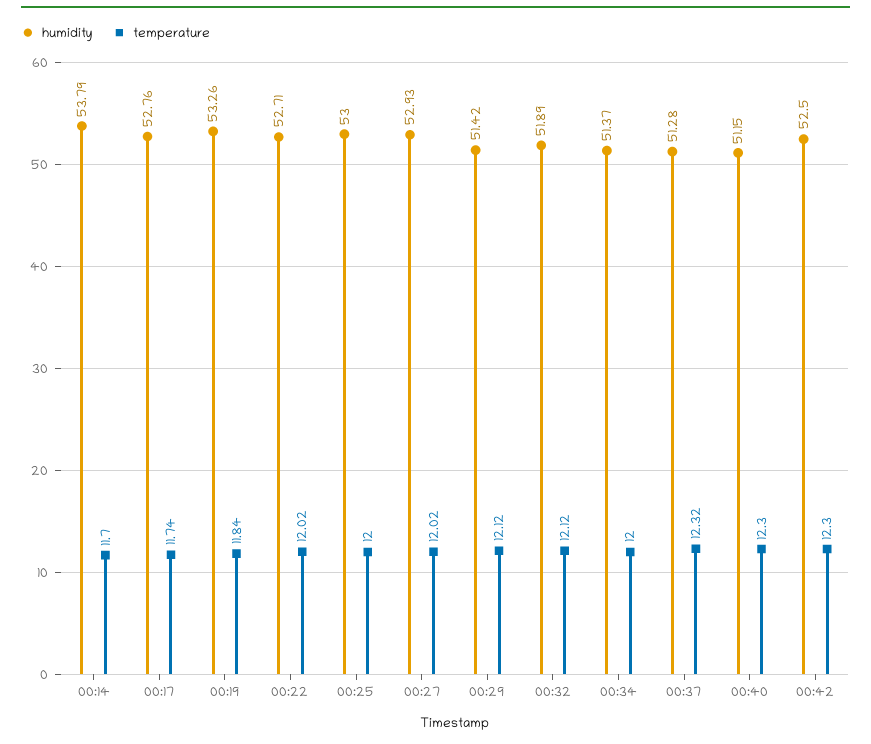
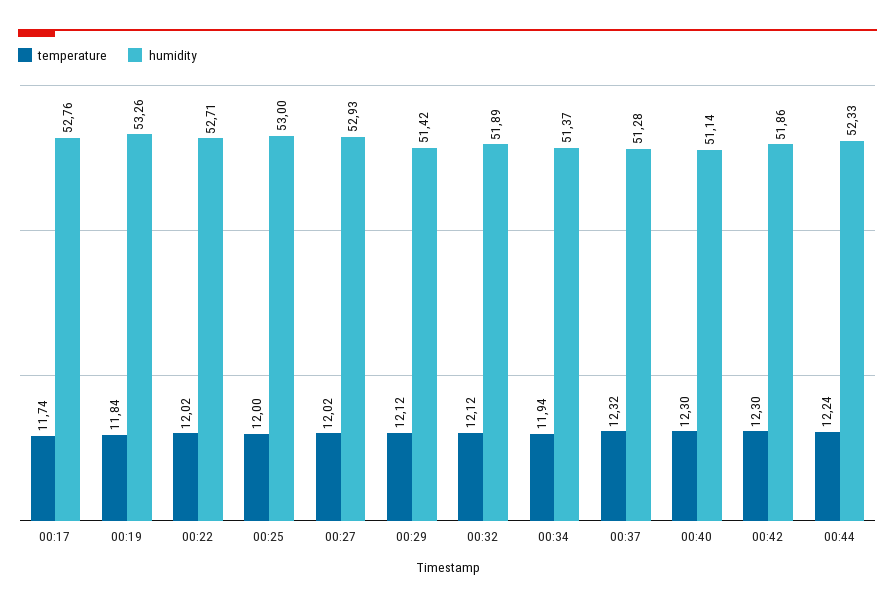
humidity, 00:14: 53.79 -> none
temperature, 00:14: 11.7 -> none
temperature, 00:34: 12 -> 11.94
humidity, 00:40: 51.15 -> 51.14
humidity, 00:42: 52.5 -> 51.86
temperature, 00:44: none -> 12.24
humidity, 00:44: none -> 52.33

